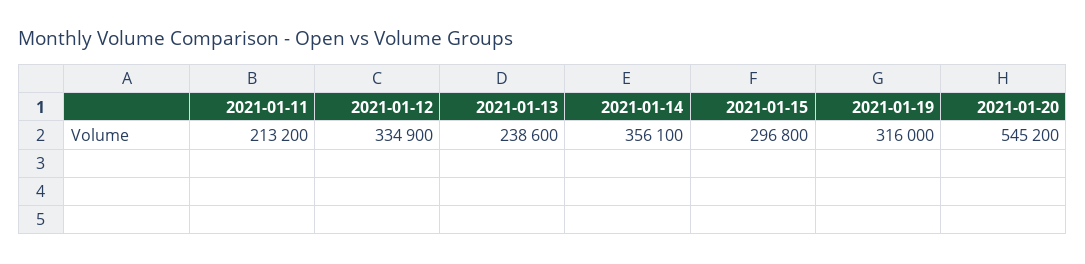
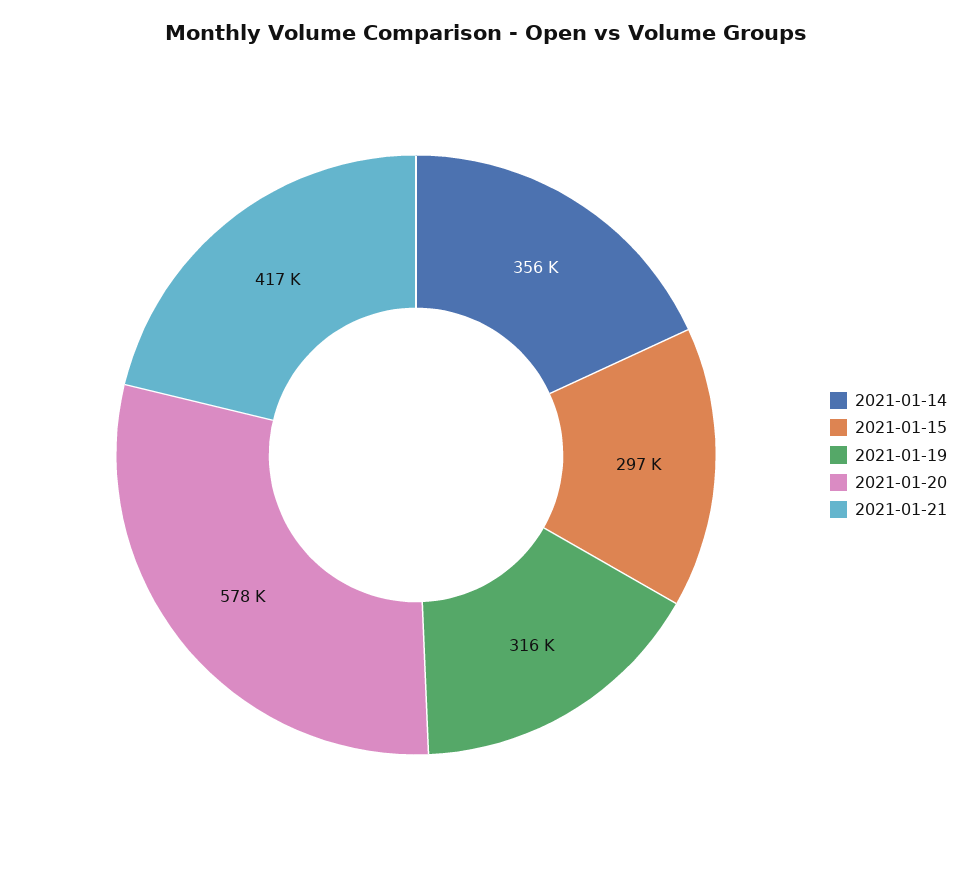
2021-01-11: 213200 -> none
2021-01-12: 334900 -> none
2021-01-13: 238600 -> none
2021-01-20: 545200 -> 578000
2021-01-21: none -> 417000

